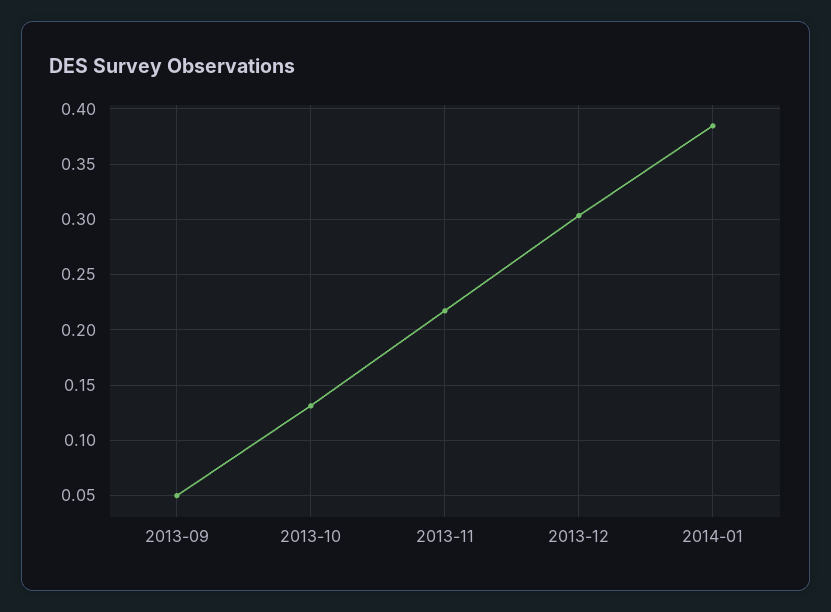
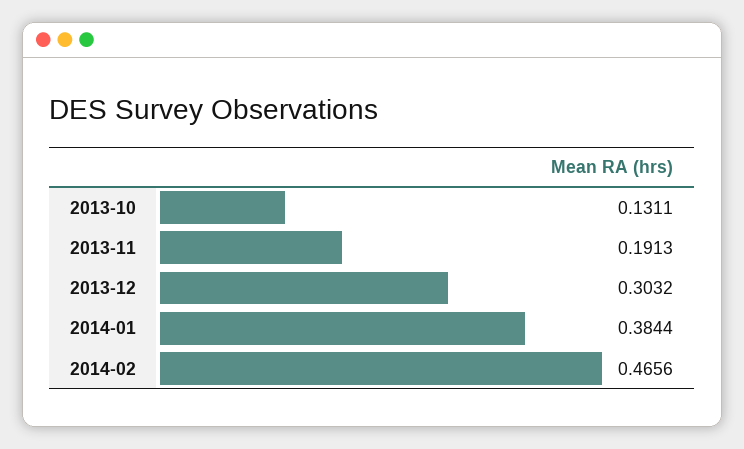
2013-09: 0.05 -> none
2013-11: 0.22 -> 0.1913
2014-02: none -> 0.4656

